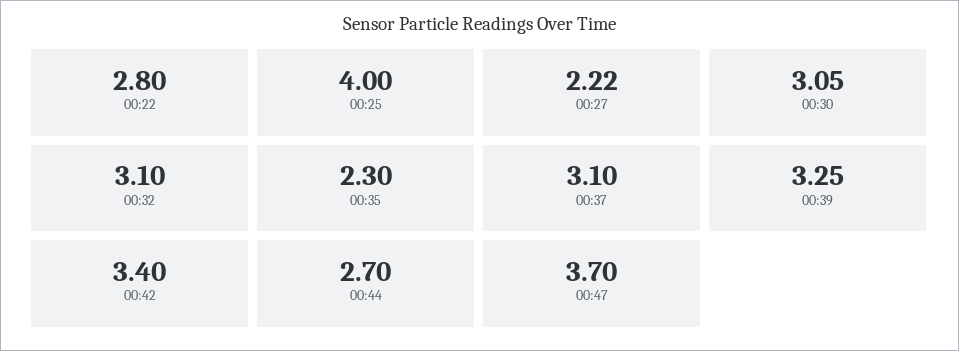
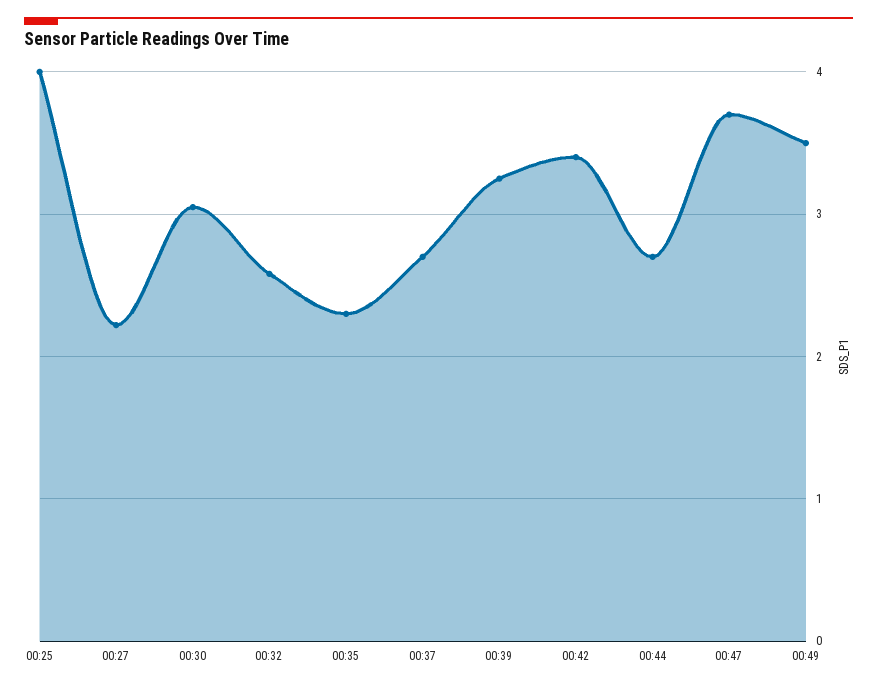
00:22: 2.8 -> none
00:32: 3.1 -> 2.6
00:37: 3.1 -> 2.7
00:49: none -> 3.5

